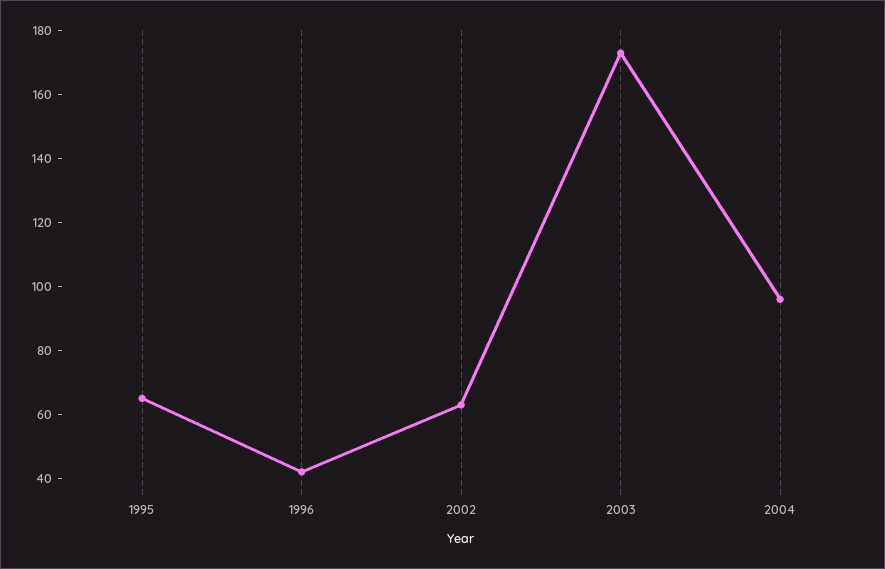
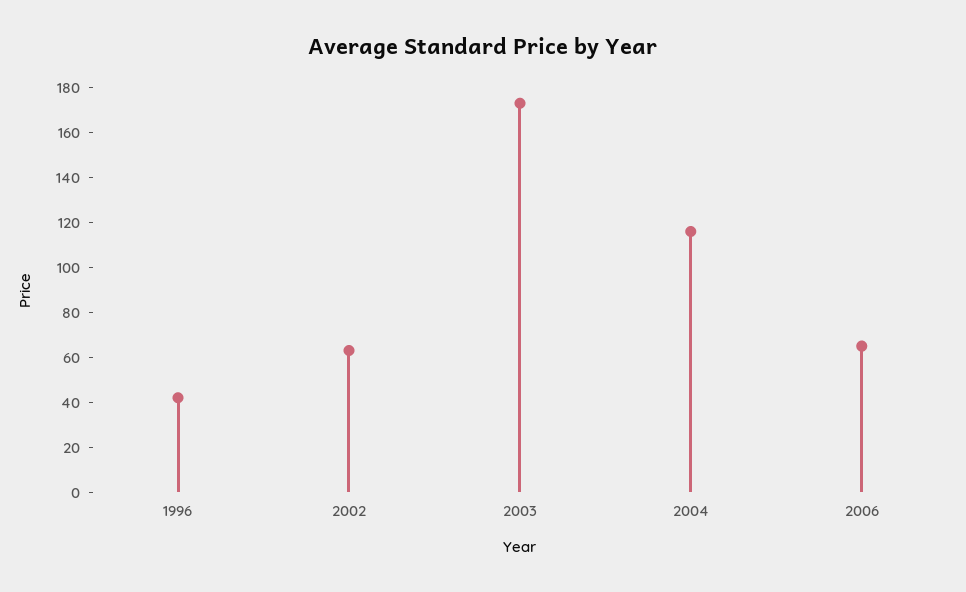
1995: 65 -> none
2004: 95 -> 115
2006: none -> 65

